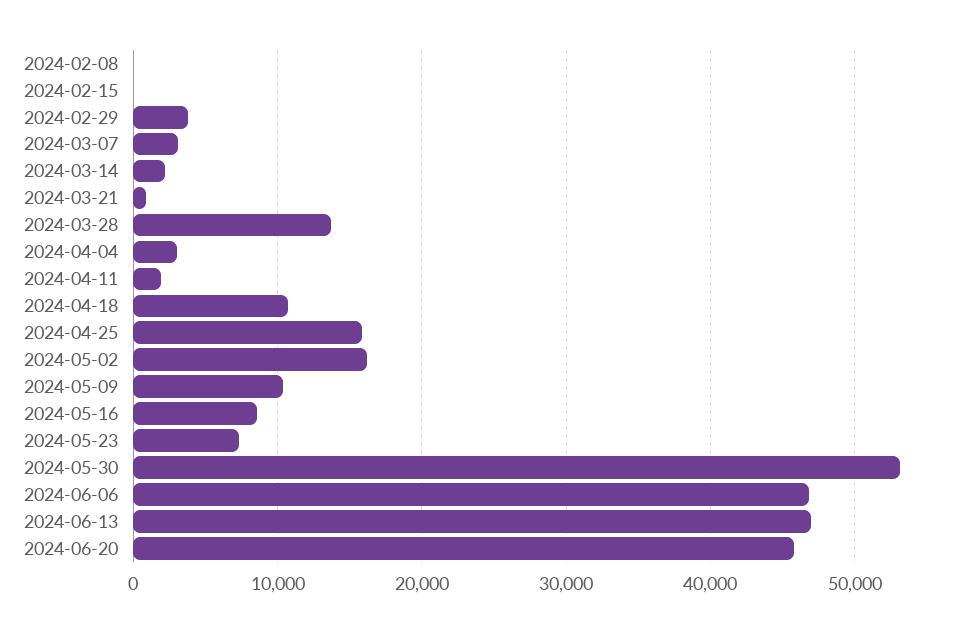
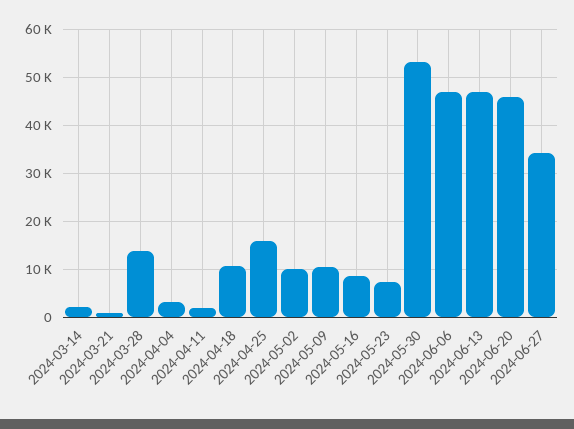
2024-02-08: 0 -> none
2024-02-15: 0 -> none
2024-02-29: 4000 -> none
2024-03-07: 3000 -> none
2024-05-02: 16000 -> 10000
2024-06-27: none -> 34000

